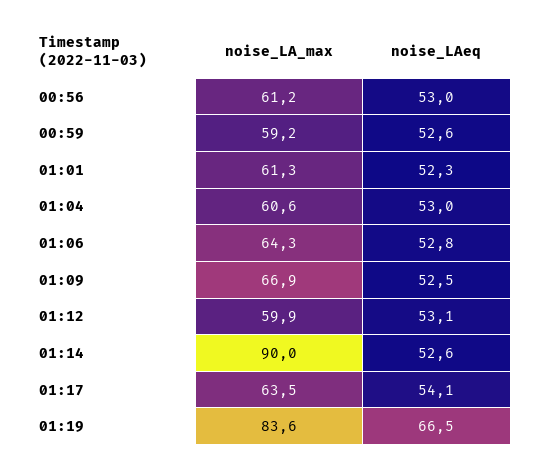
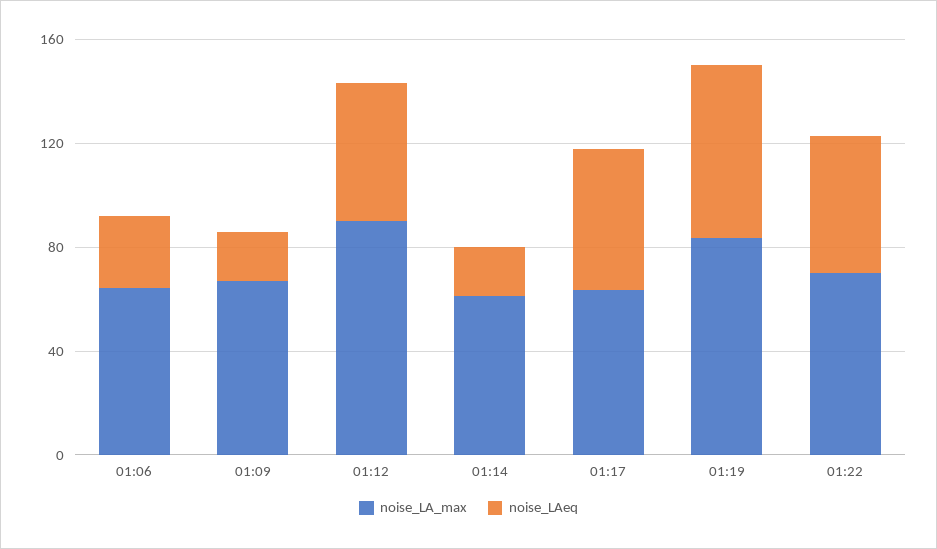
noise_LA_max, 00:56: 61.2 -> none
noise_LAeq, 00:56: 53 -> none
noise_LA_max, 00:59: 59.2 -> none
noise_LAeq, 00:59: 52.6 -> none
noise_LA_max, 01:01: 61.3 -> none
noise_LAeq, 01:01: 52.3 -> none
noise_LA_max, 01:04: 60.6 -> none
noise_LAeq, 01:04: 53 -> none
noise_LAeq, 01:06: 52.8 -> 30
noise_LAeq, 01:09: 52.5 -> 20
noise_LA_max, 01:12: 59.9 -> 90
noise_LA_max, 01:14: 90 -> 60
noise_LAeq, 01:14: 52.6 -> 20
noise_LA_max, 01:22: none -> 70
noise_LAeq, 01:22: none -> 50

